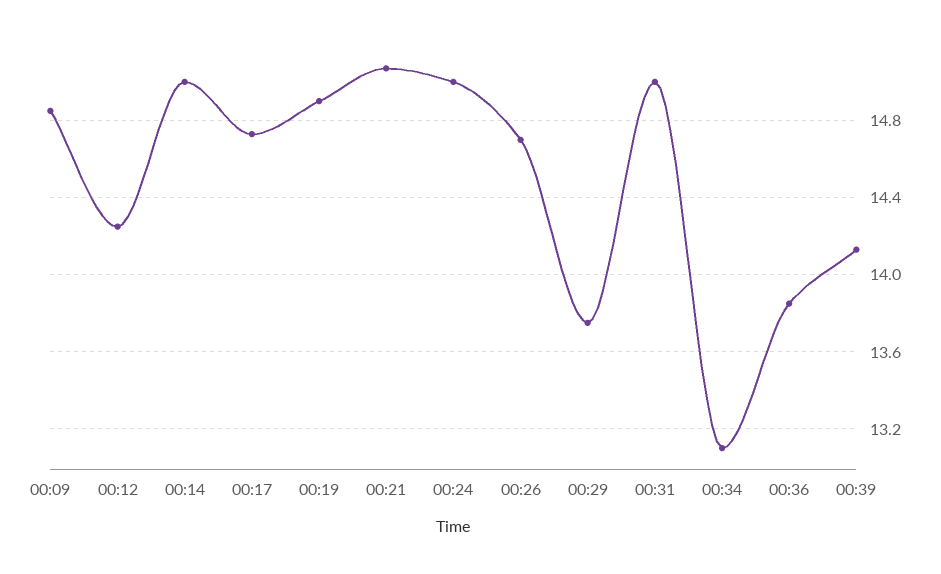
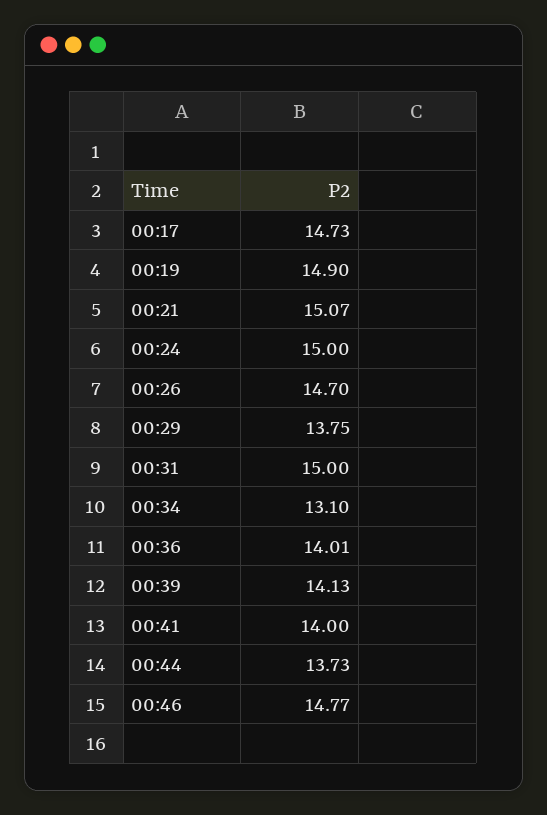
00:09: 14.85 -> none
00:12: 14.25 -> none
00:14: 15 -> none
00:36: 13.85 -> 14.01
00:41: none -> 14
00:44: none -> 13.73
00:46: none -> 14.77

